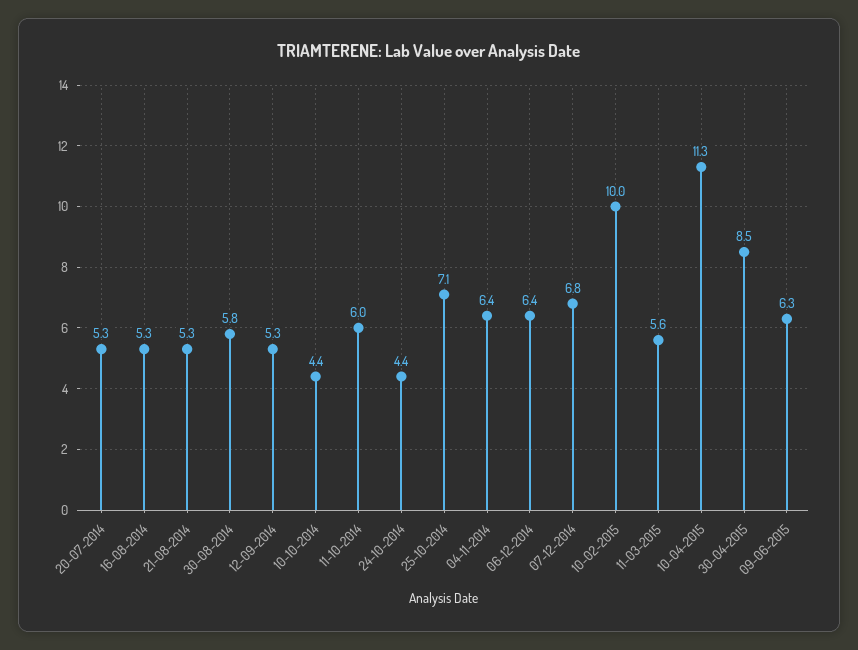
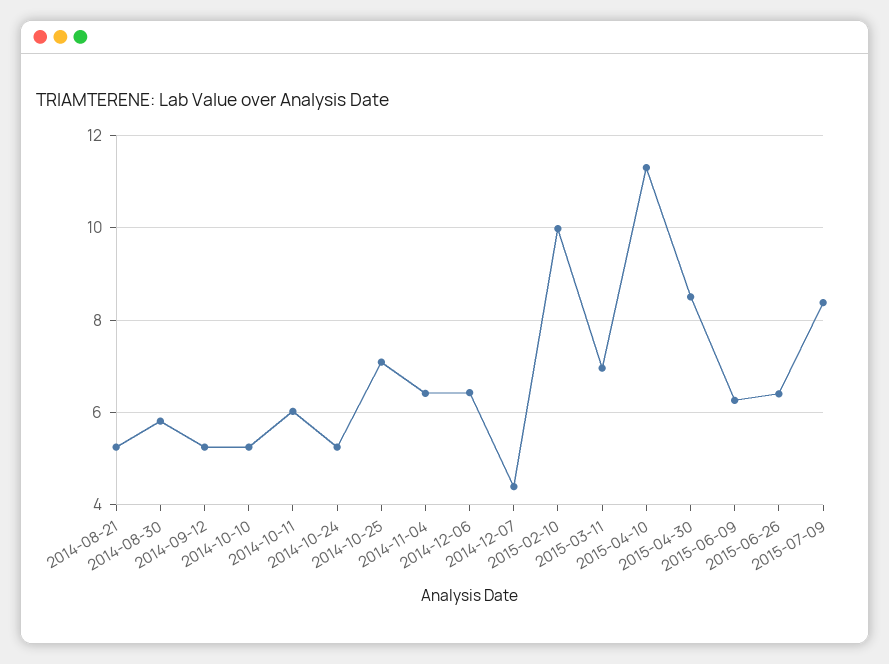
20-07-2014: 5.3 -> none
16-08-2014: 5.3 -> none
10-10-2014: 4.4 -> 5.2
24-10-2014: 4.4 -> 5.2
07-12-2014: 6.8 -> 4.4
11-03-2015: 5.6 -> 7
2015-06-26: none -> 6.4
2015-07-09: none -> 8.4

